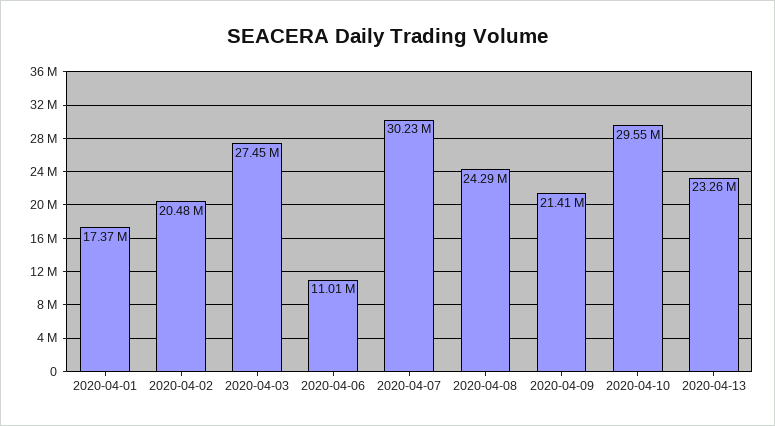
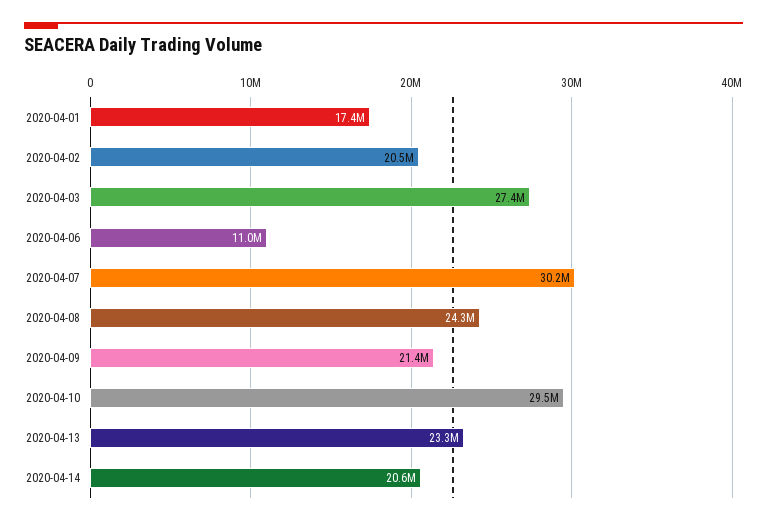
2020-04-14: none -> 20600000

